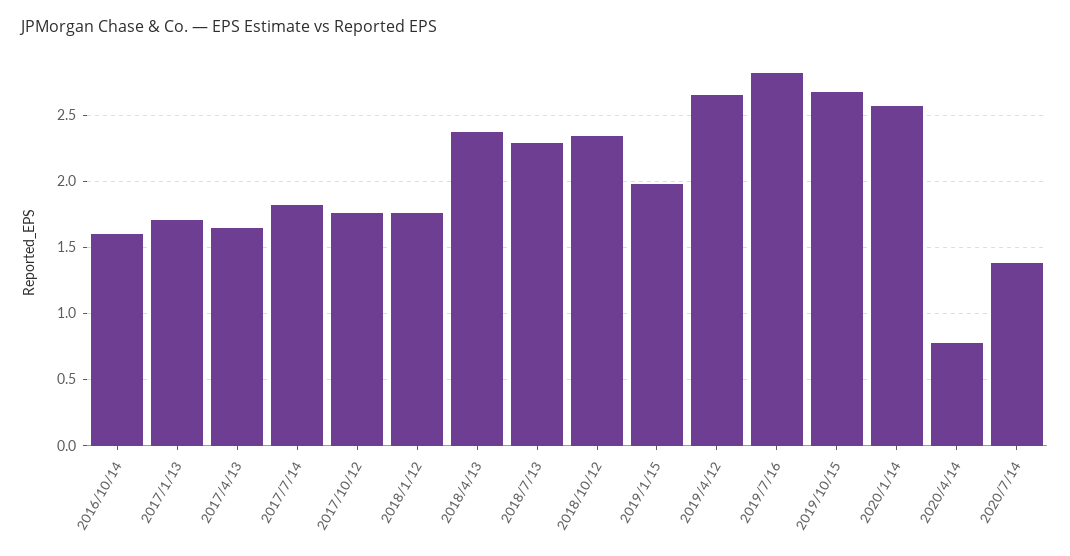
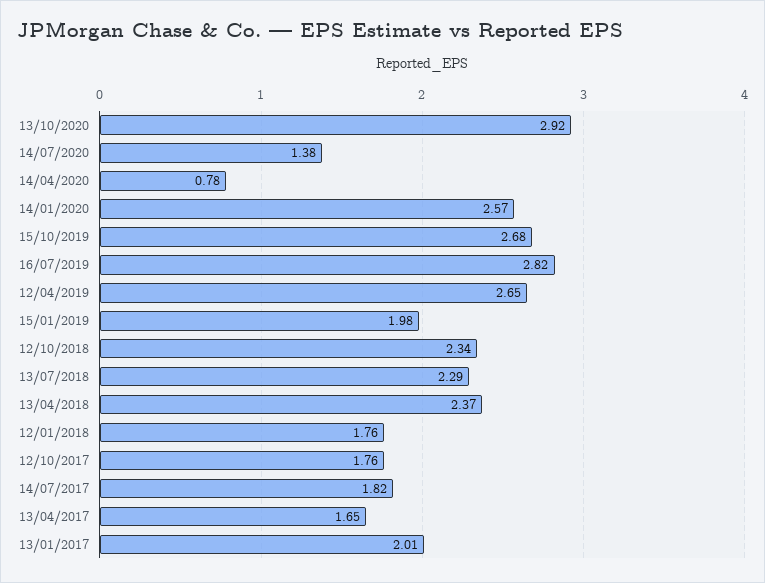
2016/10/14: 1.6 -> none
2017/1/13: 1.7 -> 2.01
13/10/2020: none -> 2.92

